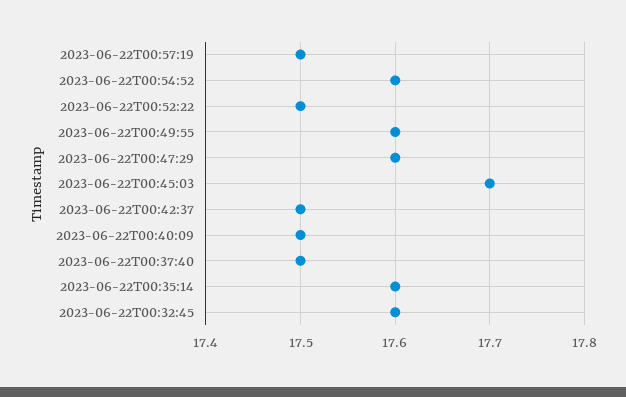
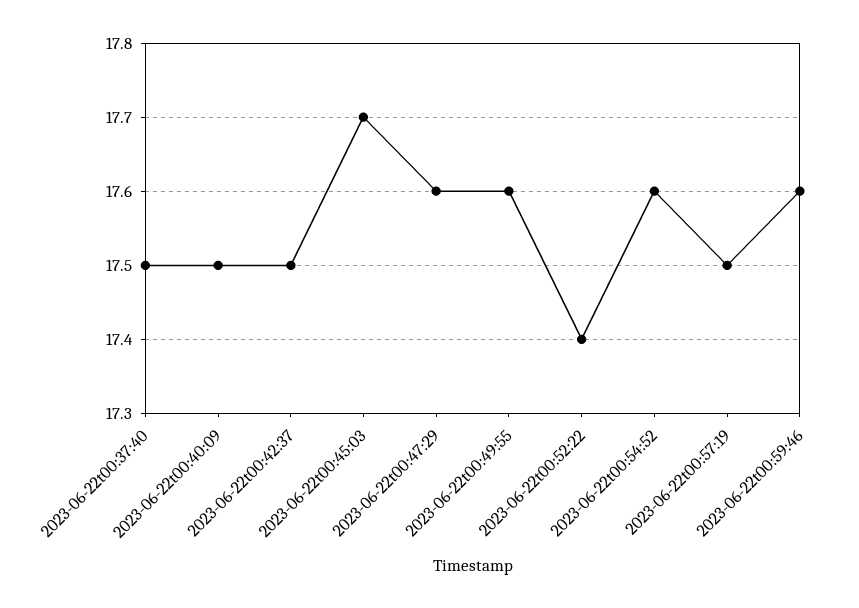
2023-06-22T00:52:22: 17.5 -> 17.4
2023-06-22T00:35:14: 17.6 -> none
2023-06-22T00:32:45: 17.6 -> none
2023-06-22t00:59:46: none -> 17.6

